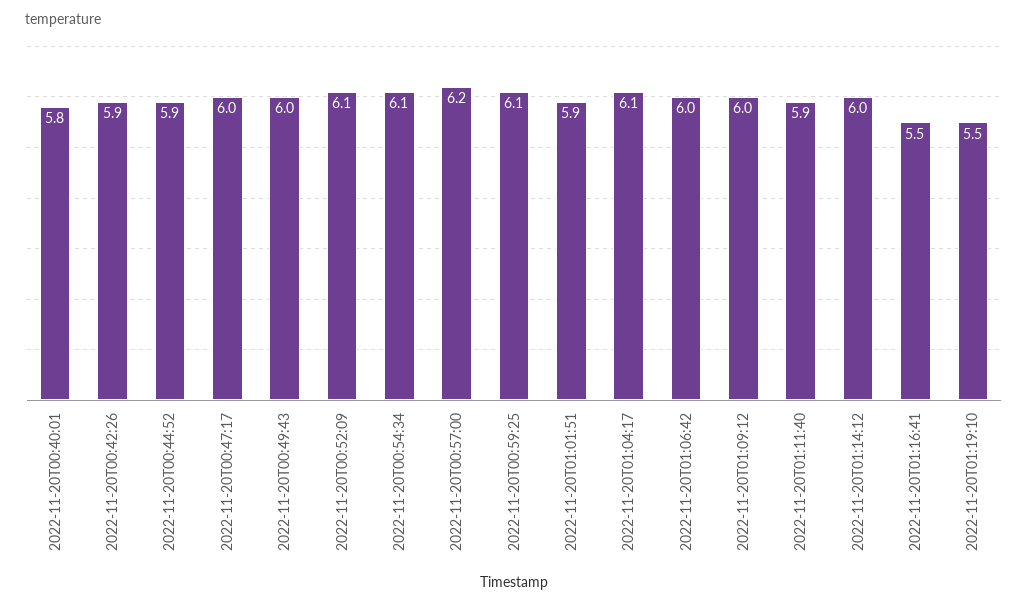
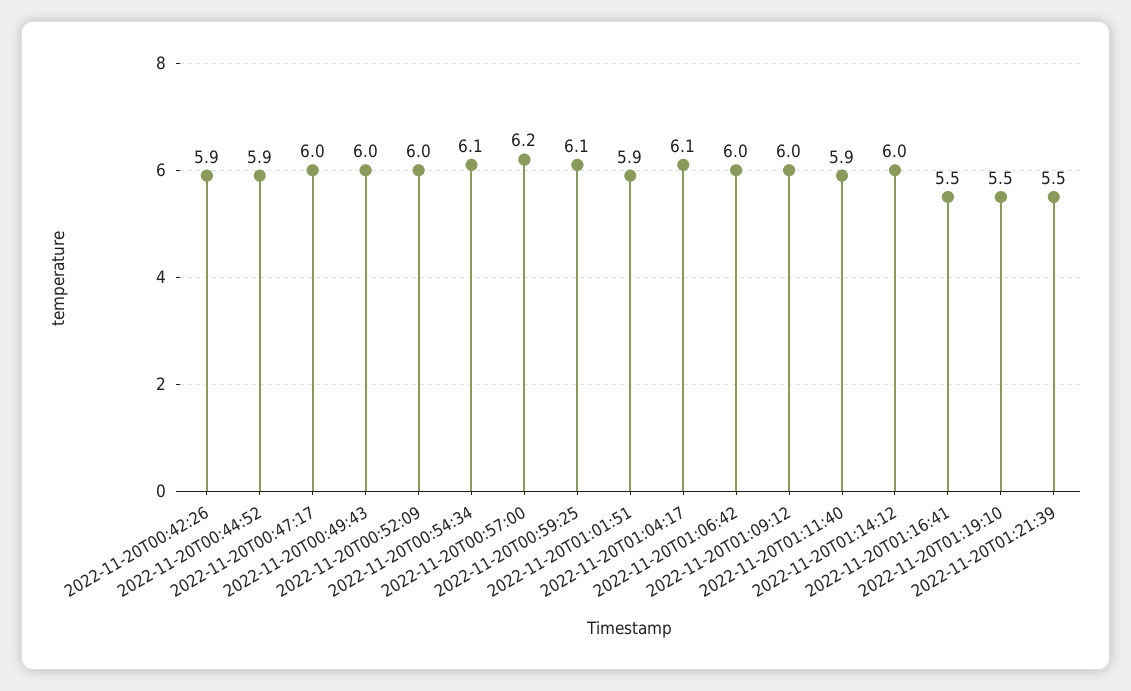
2022-11-20T00:40:01: 5.8 -> none
2022-11-20T00:52:09: 6.1 -> 6
2022-11-20T01:21:39: none -> 5.5

